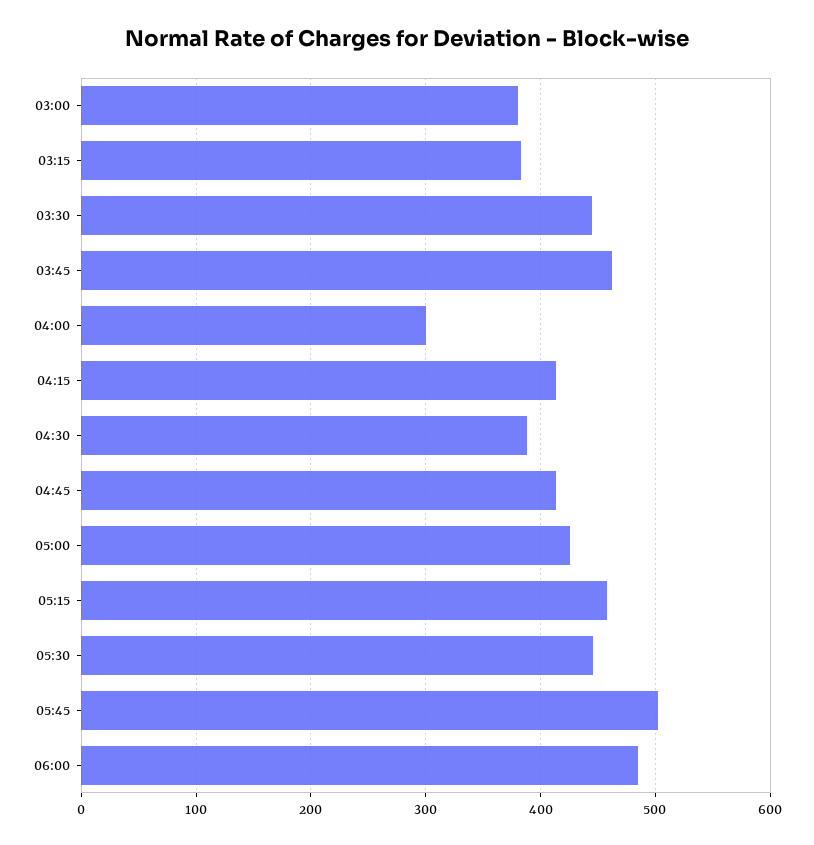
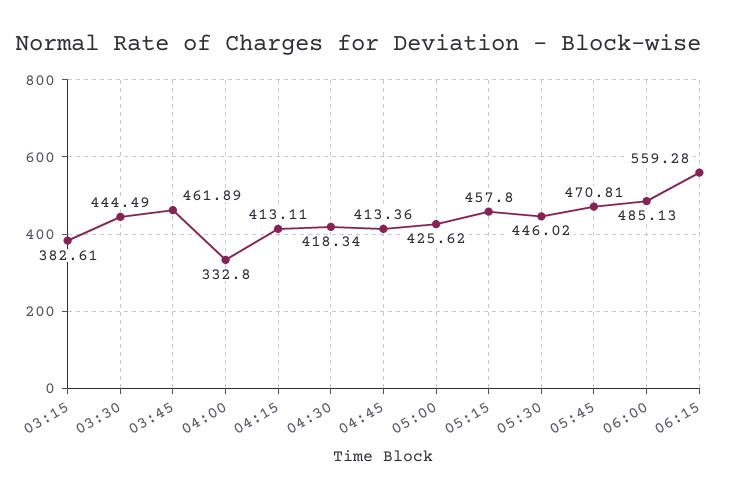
03:00: 380 -> none
04:00: 300 -> 332.8
04:30: 390 -> 418.34
05:45: 500 -> 470.81
06:15: none -> 559.28

